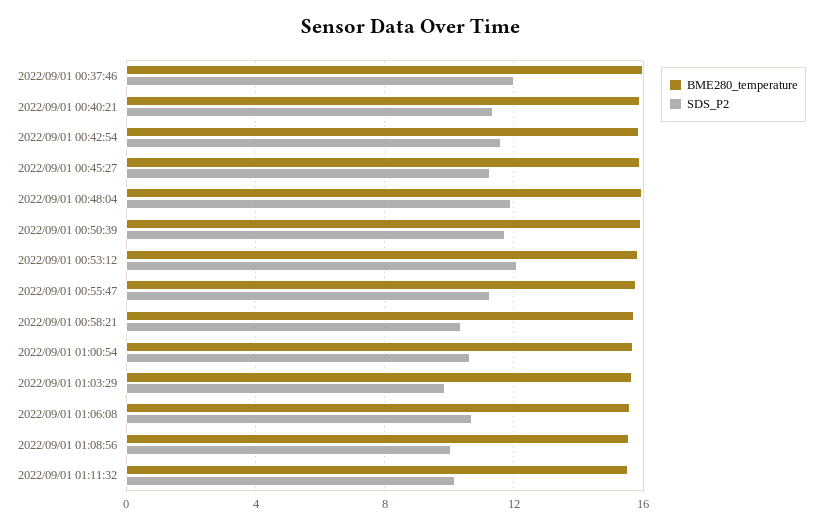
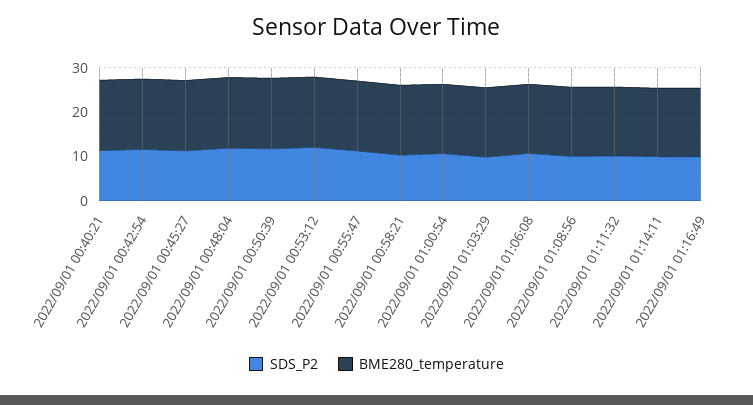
BME280_temperature, 2022/09/01 00:37:46: 16 -> none
SDS_P2, 2022/09/01 00:37:46: 12 -> none
SDS_P2, 2022/09/01 01:14:11: none -> 10
BME280_temperature, 2022/09/01 01:14:11: none -> 16
SDS_P2, 2022/09/01 01:16:49: none -> 10
BME280_temperature, 2022/09/01 01:16:49: none -> 16

